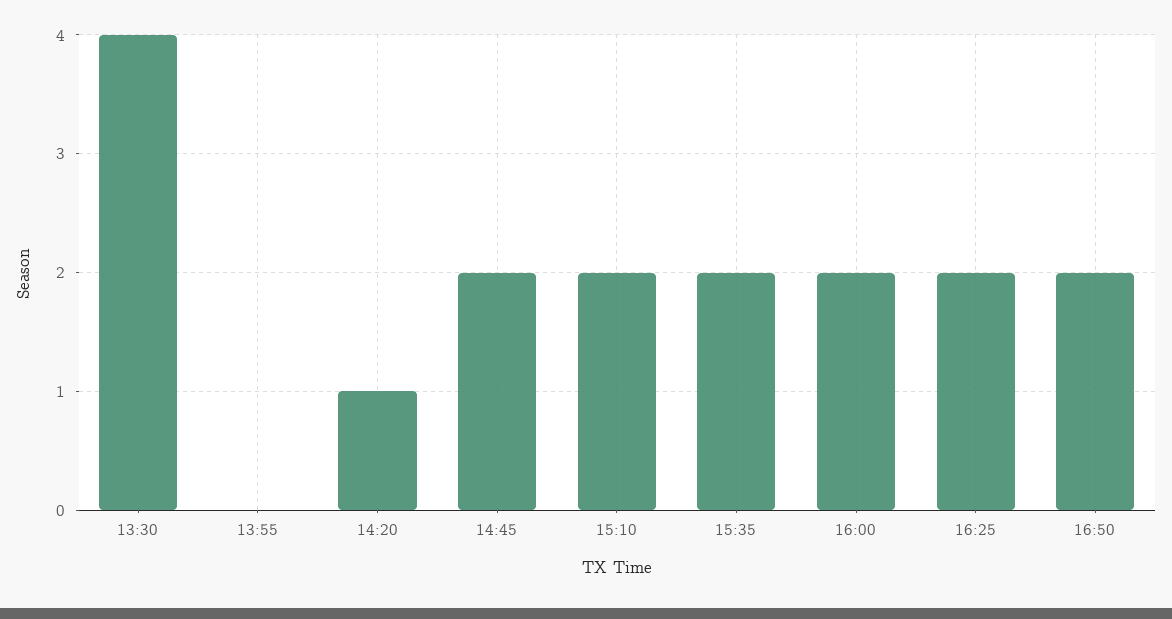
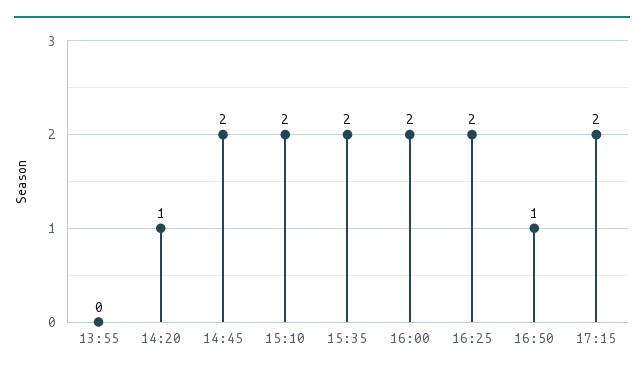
13:30: 4 -> none
16:50: 2 -> 1
17:15: none -> 2

